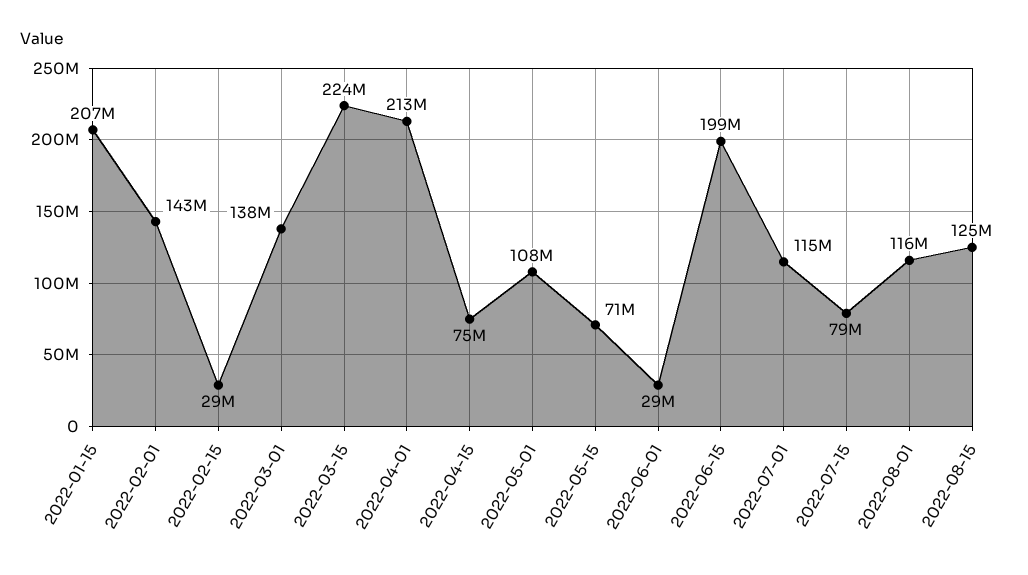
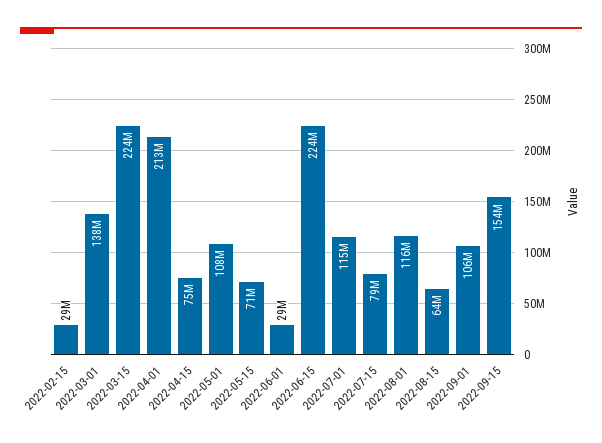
2022-01-15: 207000000 -> none
2022-02-01: 143000000 -> none
2022-06-15: 199000000 -> 224000000
2022-08-15: 125000000 -> 64000000
2022-09-01: none -> 106000000
2022-09-15: none -> 154000000

